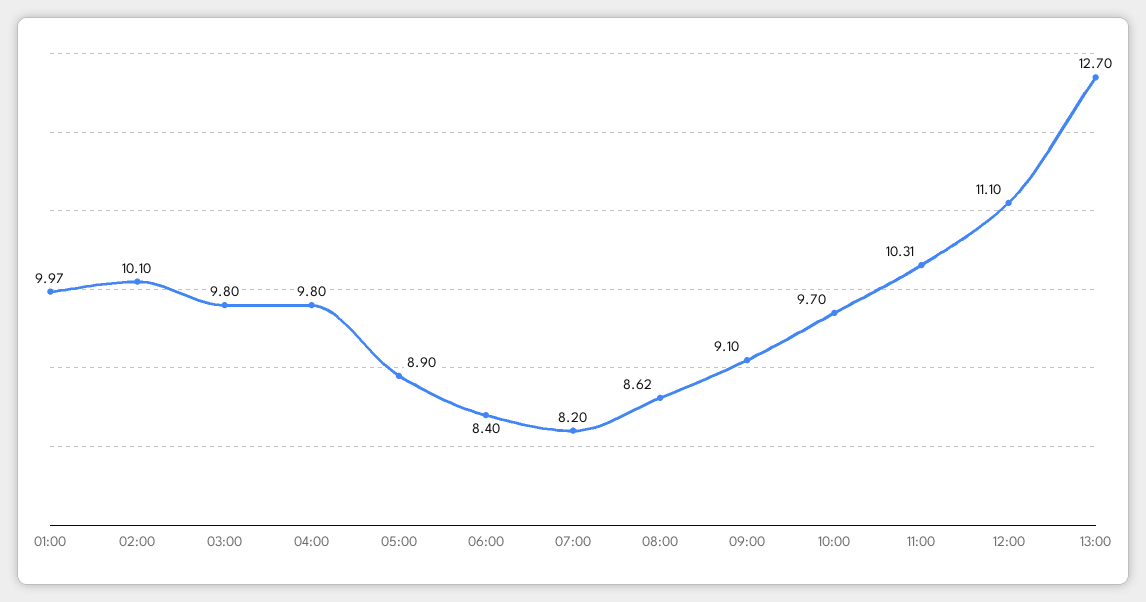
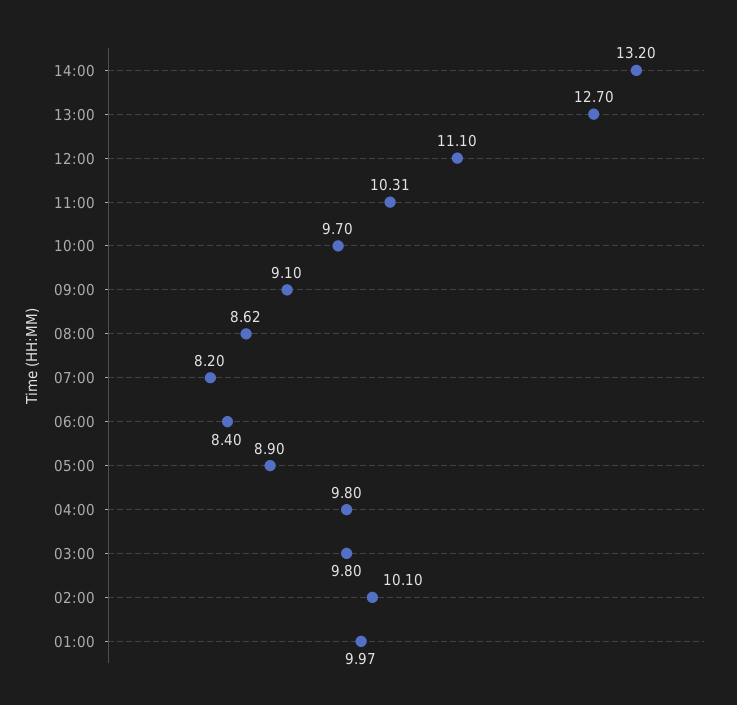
14:00: none -> 13.2

